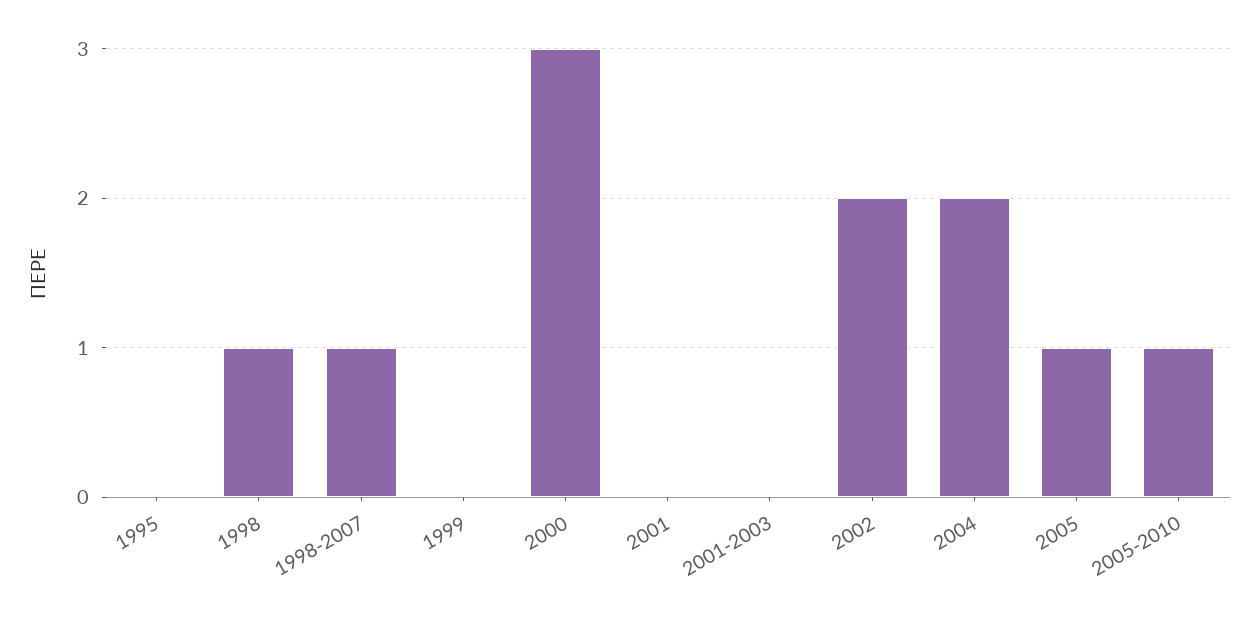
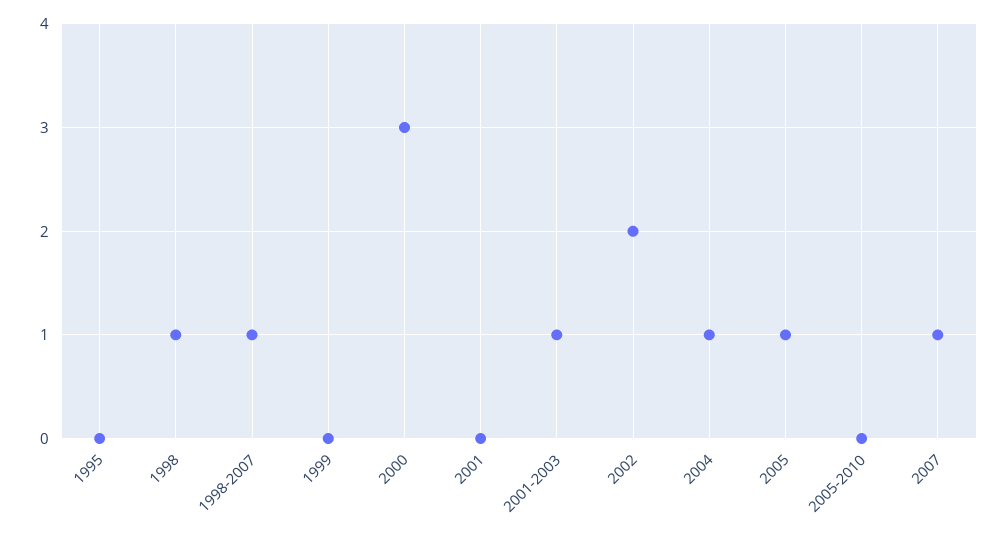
2001-2003: 0 -> 1
2004: 2 -> 1
2005-2010: 1 -> 0
2007: none -> 1

